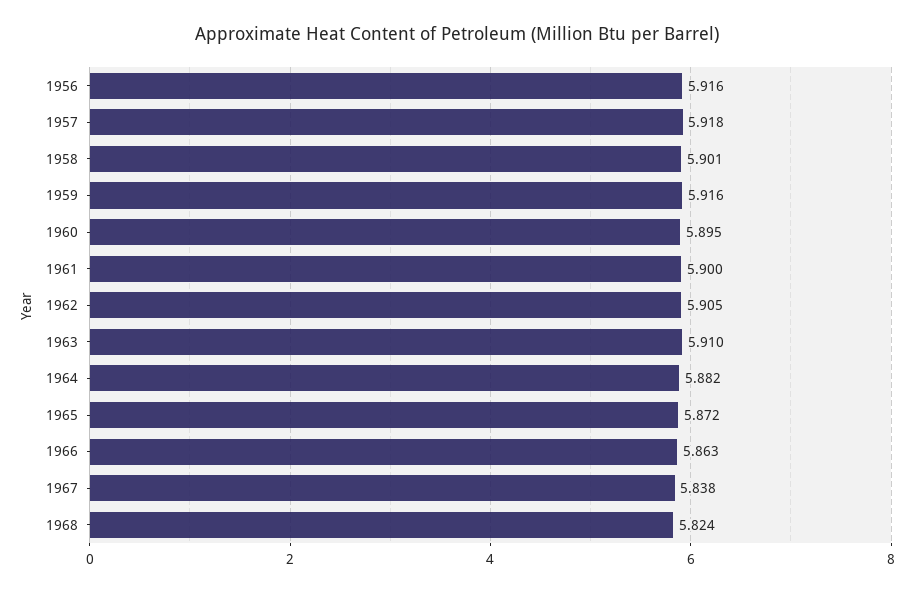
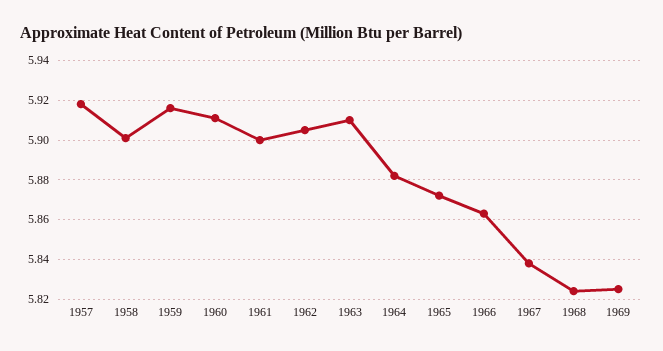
1956: 5.916 -> none
1960: 5.895 -> 5.91
1969: none -> 5.825

